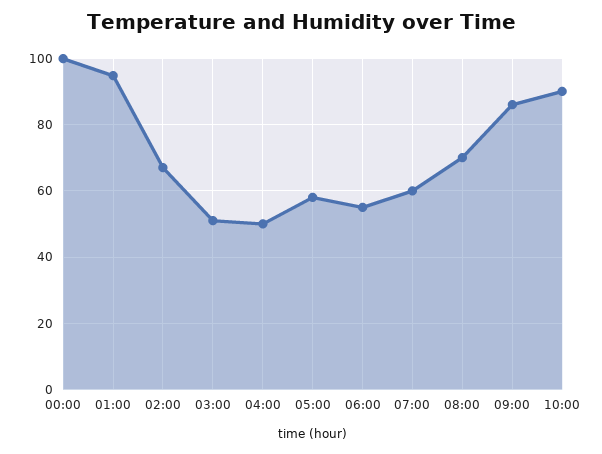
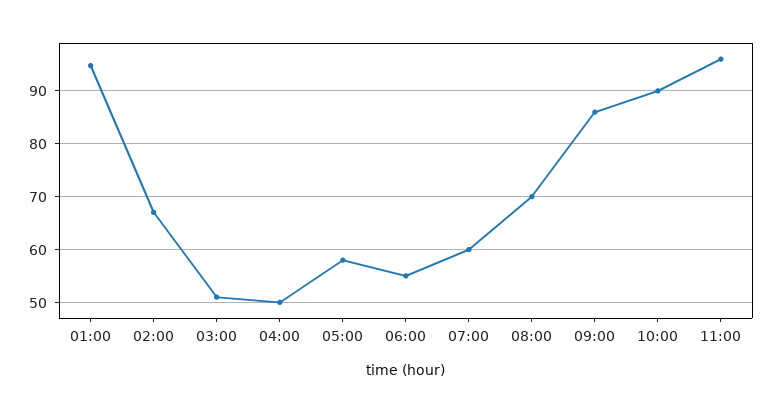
00:00: 100 -> none
11:00: none -> 96

